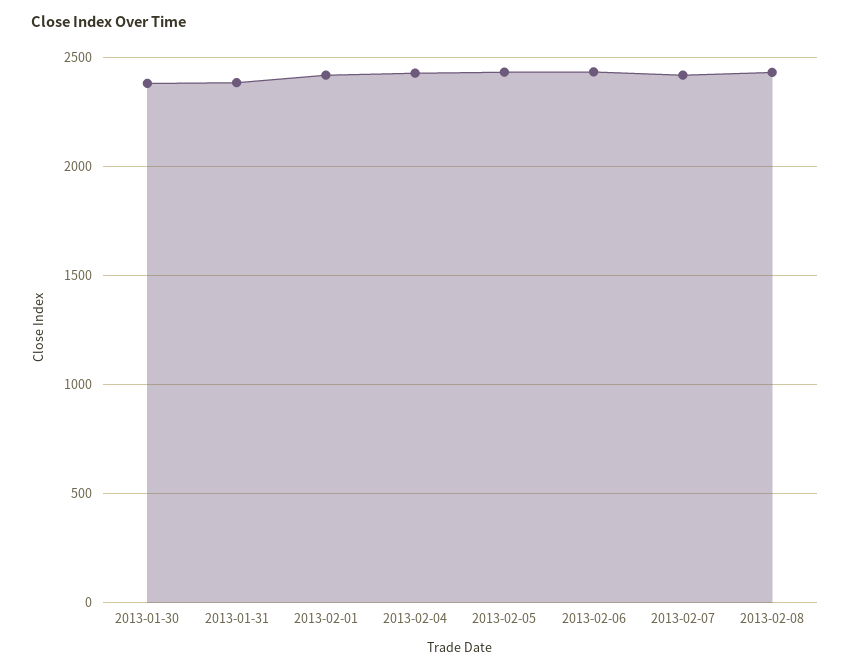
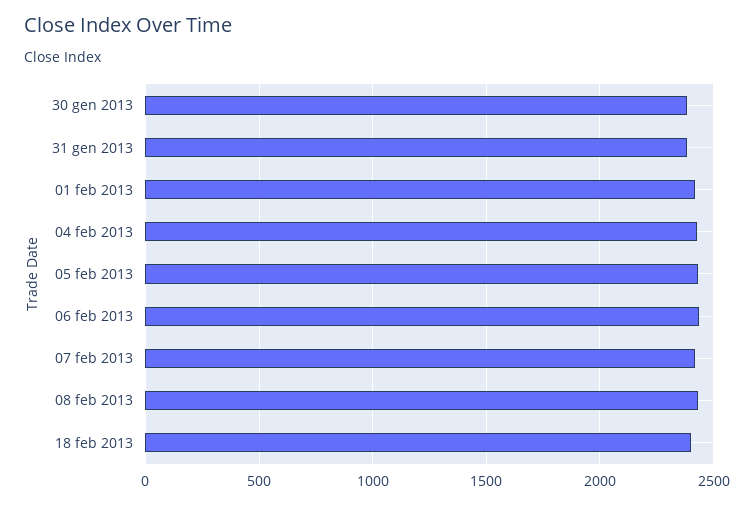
18 feb 2013: none -> 2400

